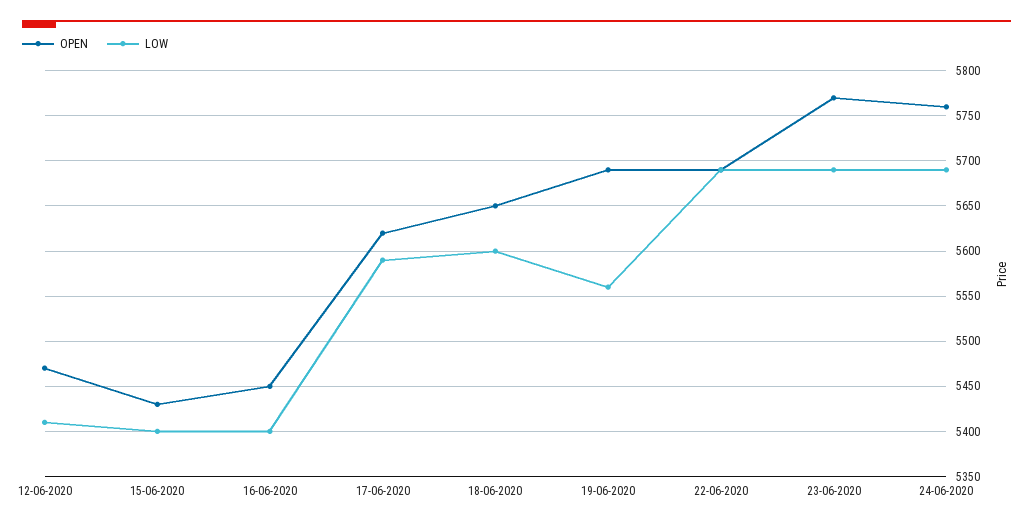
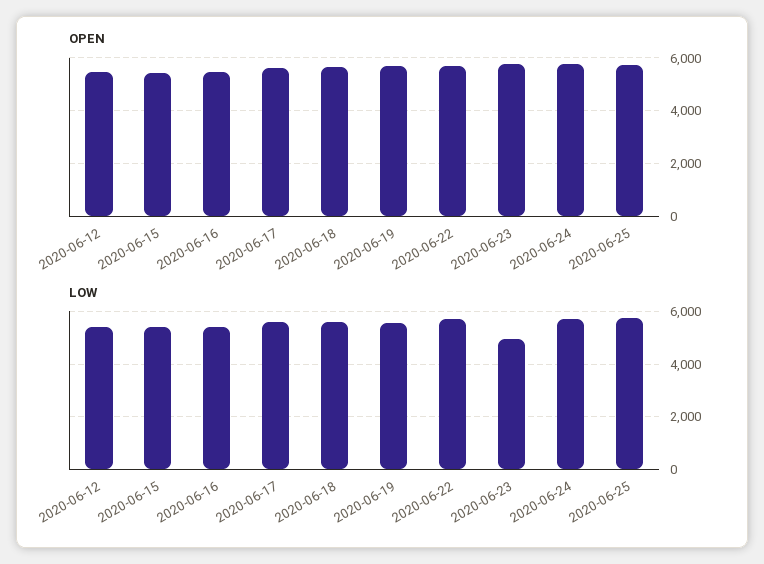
LOW, 23-06-2020: 5690 -> 5000
OPEN, 2020-06-25: none -> 5750
LOW, 2020-06-25: none -> 5750

